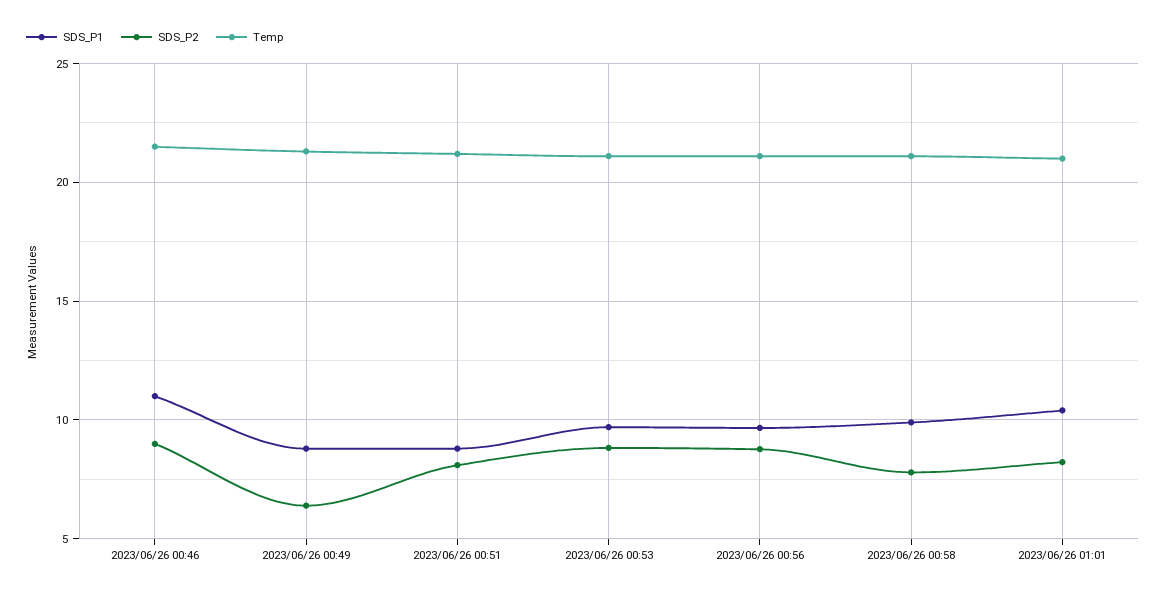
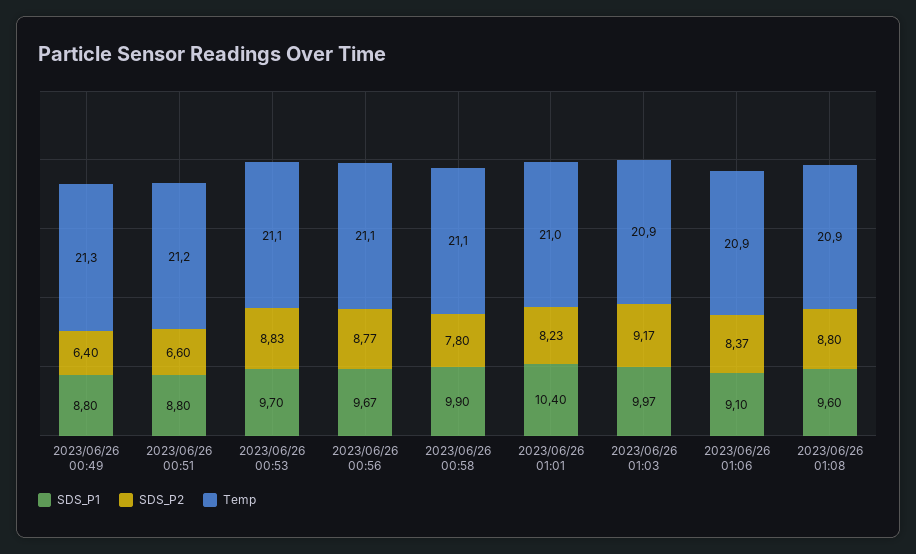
SDS_P1, 2023/06/26 00:46: 11 -> none
SDS_P2, 2023/06/26 00:46: 9 -> none
Temp, 2023/06/26 00:46: 21.5 -> none
SDS_P2, 2023/06/26 00:51: 8 -> 6.6
SDS_P1, 2023/06/26 01:03: none -> 9.97
SDS_P2, 2023/06/26 01:03: none -> 9.17
Temp, 2023/06/26 01:03: none -> 20.9
SDS_P1, 2023/06/26 01:06: none -> 9.1
SDS_P2, 2023/06/26 01:06: none -> 8.37
Temp, 2023/06/26 01:06: none -> 20.9
SDS_P1, 2023/06/26 01:08: none -> 9.6
SDS_P2, 2023/06/26 01:08: none -> 8.8
Temp, 2023/06/26 01:08: none -> 20.9

